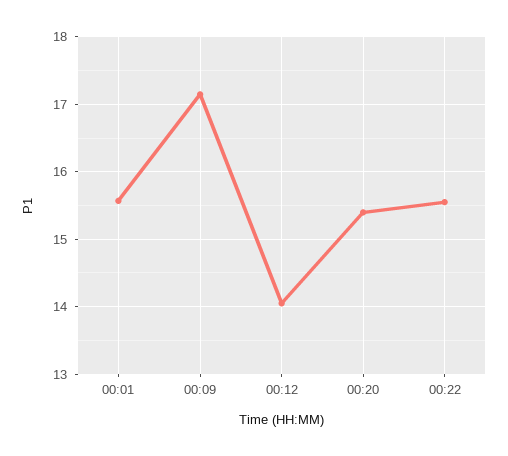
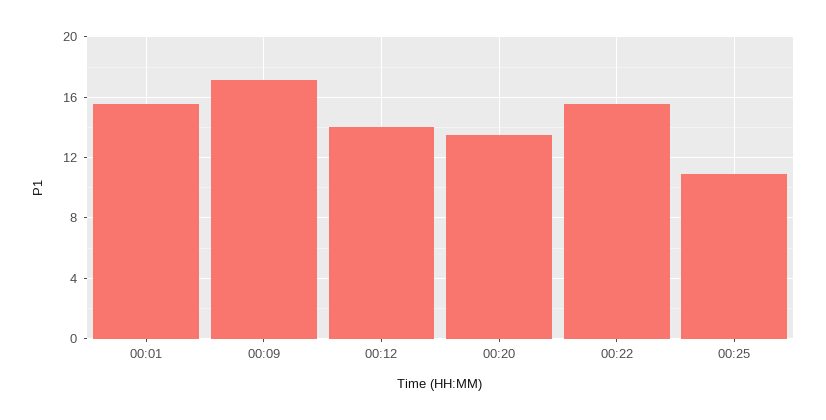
00:20: 15.4 -> 13.5
00:25: none -> 11

